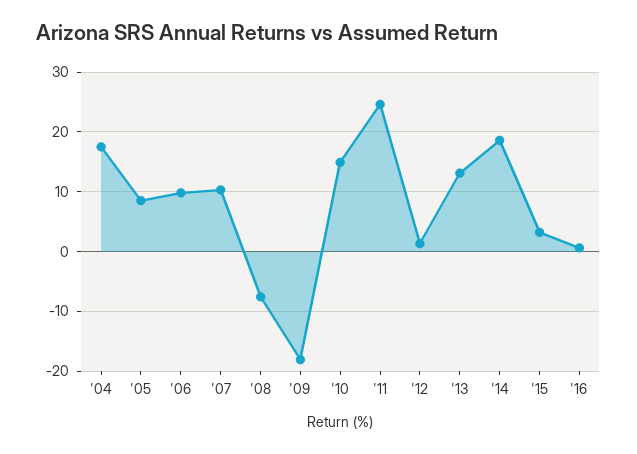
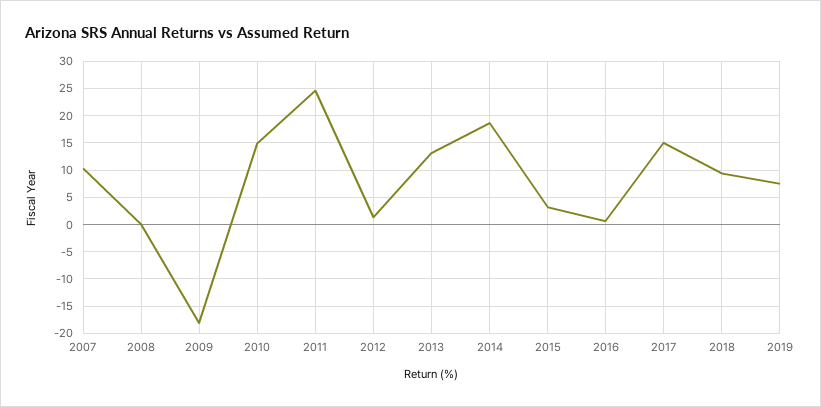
'04: 18 -> none
'05: 8 -> none
'06: 10 -> none
'08: -8 -> 0
2017: none -> 15
2018: none -> 10
2019: none -> 7.5

